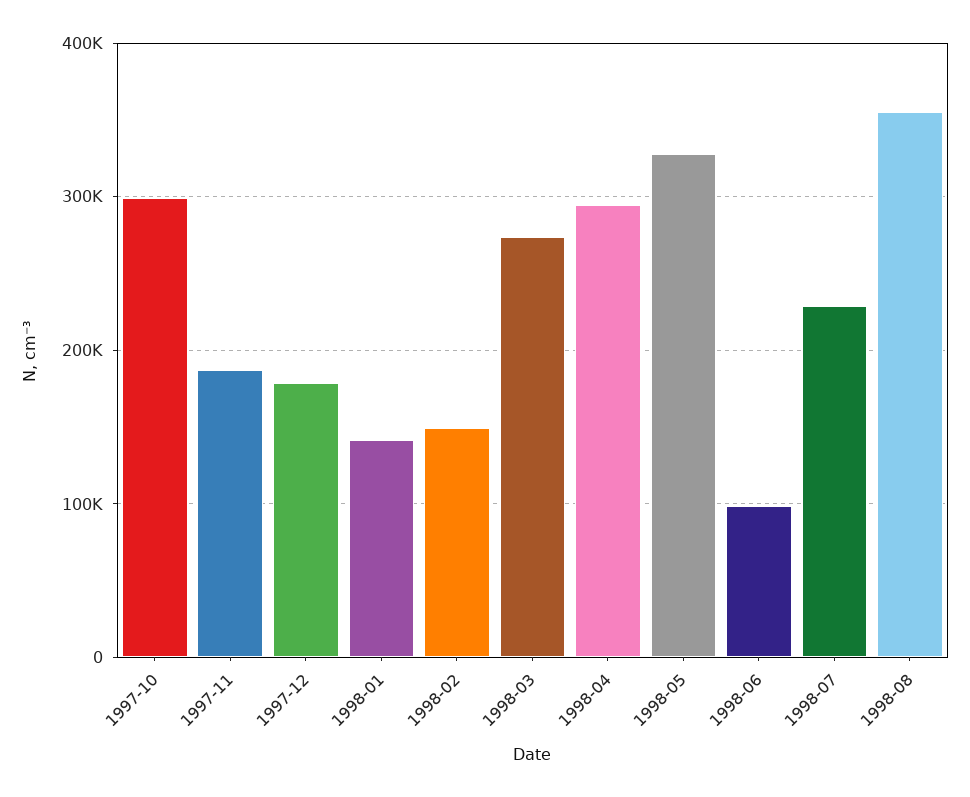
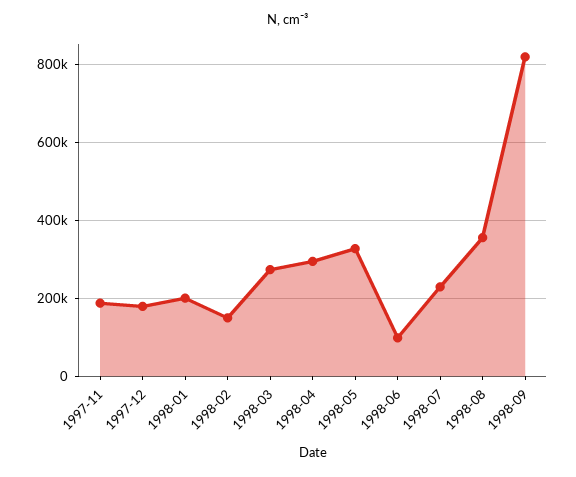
1997-10: 300000 -> none
1998-01: 140000 -> 200000
1998-09: none -> 820000

